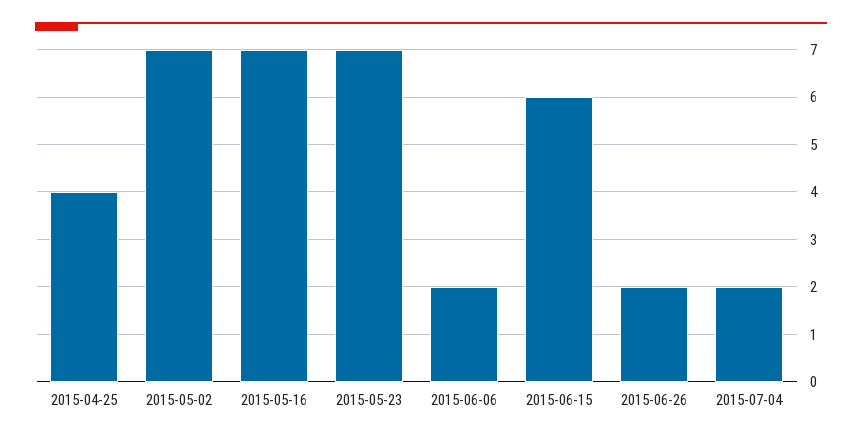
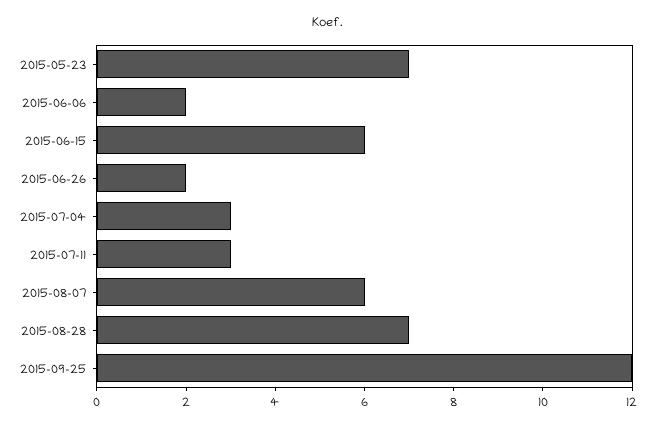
2015-04-25: 4 -> none
2015-05-02: 7 -> none
2015-05-16: 7 -> none
2015-07-04: 2 -> 3
2015-07-11: none -> 3
2015-08-07: none -> 6
2015-08-28: none -> 7
2015-09-25: none -> 12

